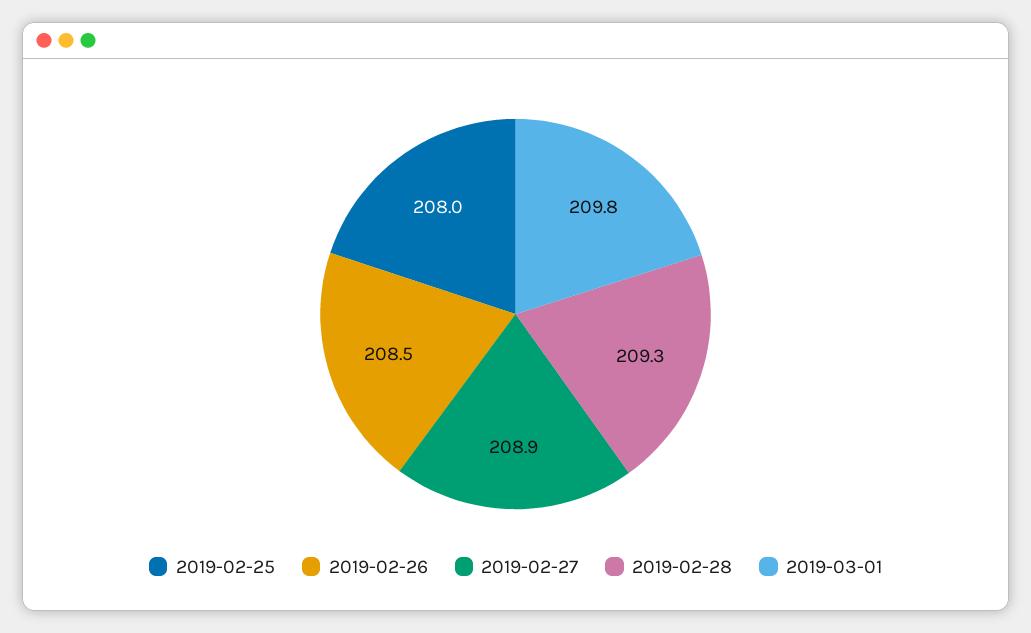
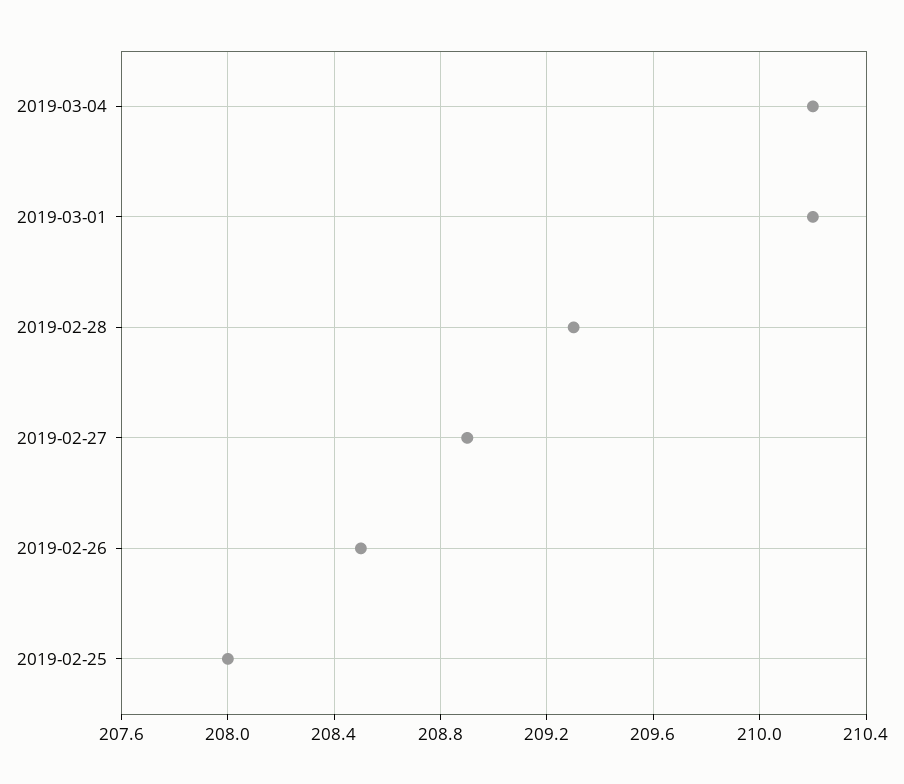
2019-03-01: 209.8 -> 210.2
2019-03-04: none -> 210.2

